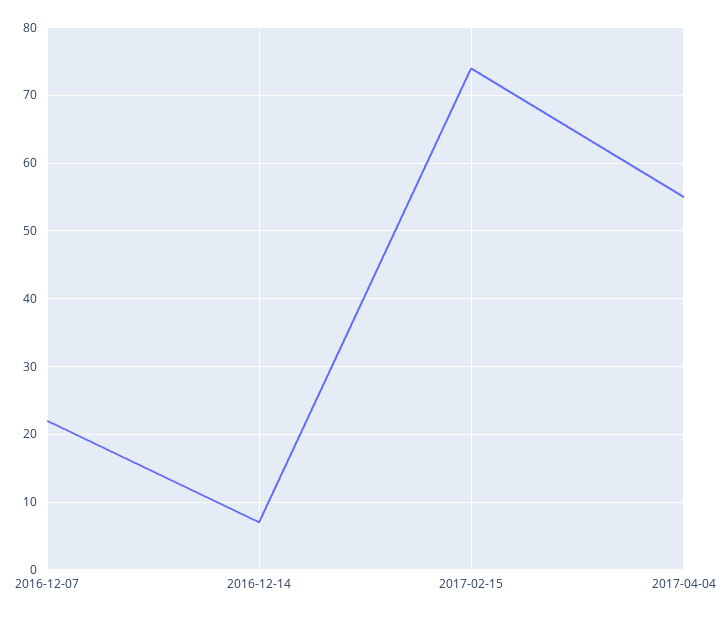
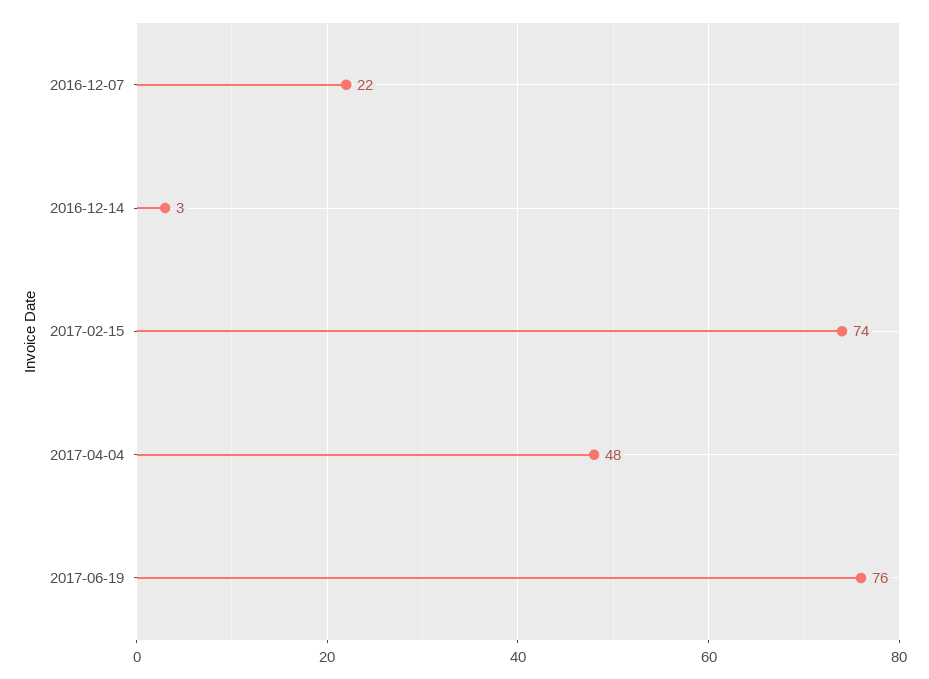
2016-12-14: 7 -> 3
2017-04-04: 55 -> 48
2017-06-19: none -> 76

